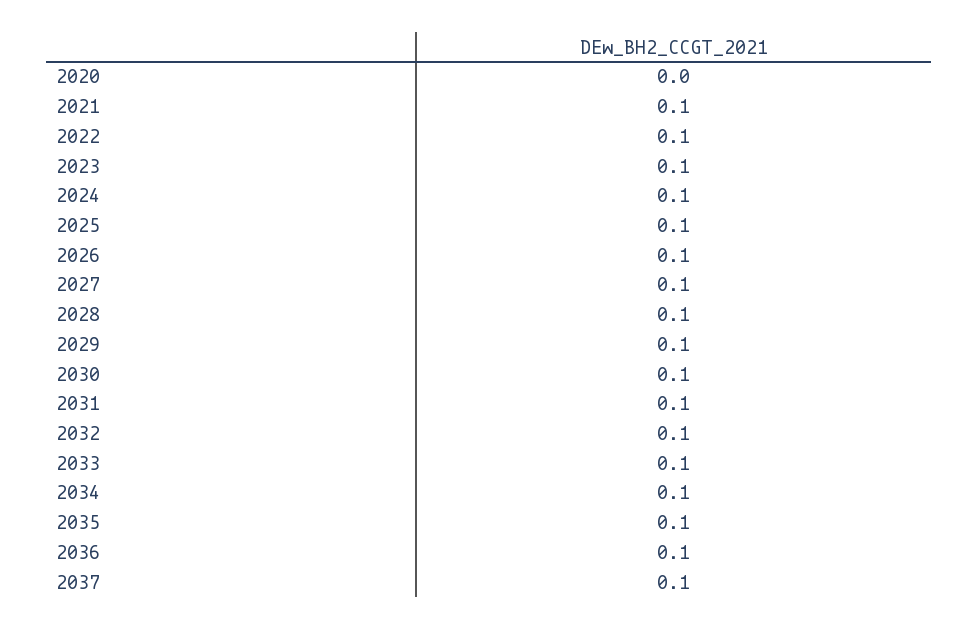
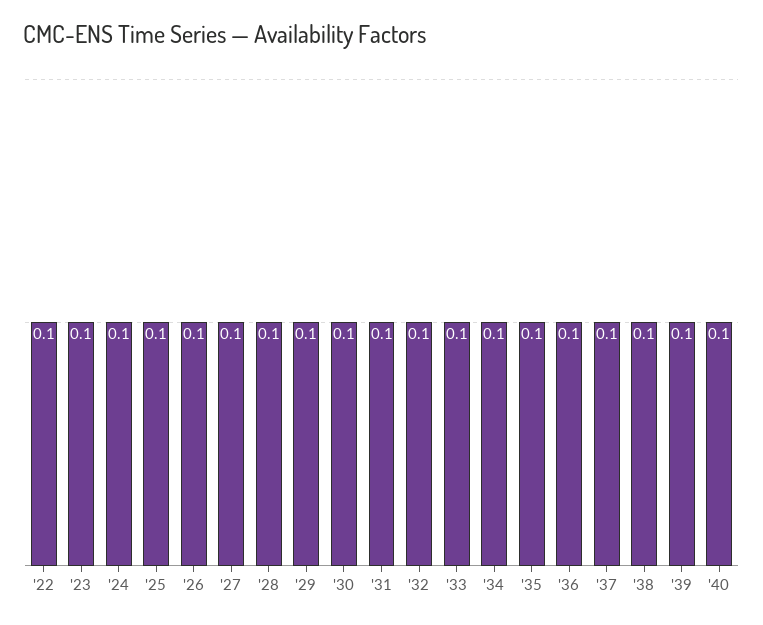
2020: 0 -> none
2021: 0.1 -> none
'38: none -> 0.1
'39: none -> 0.1
'40: none -> 0.1

